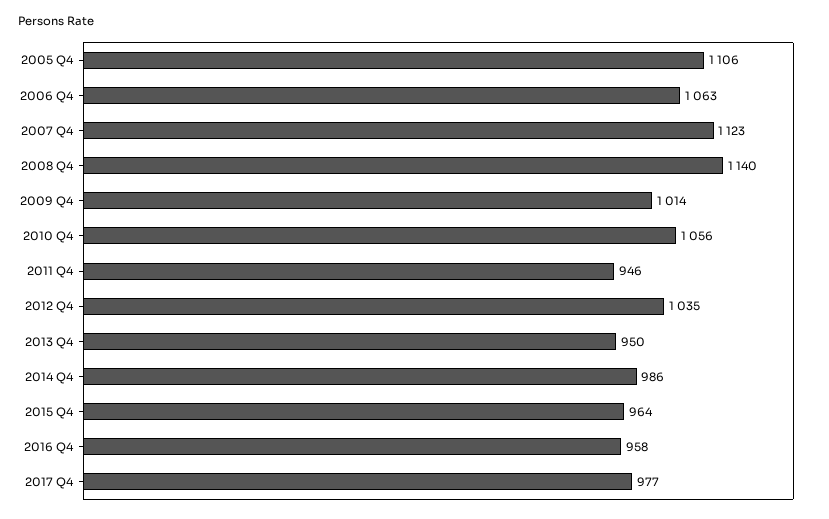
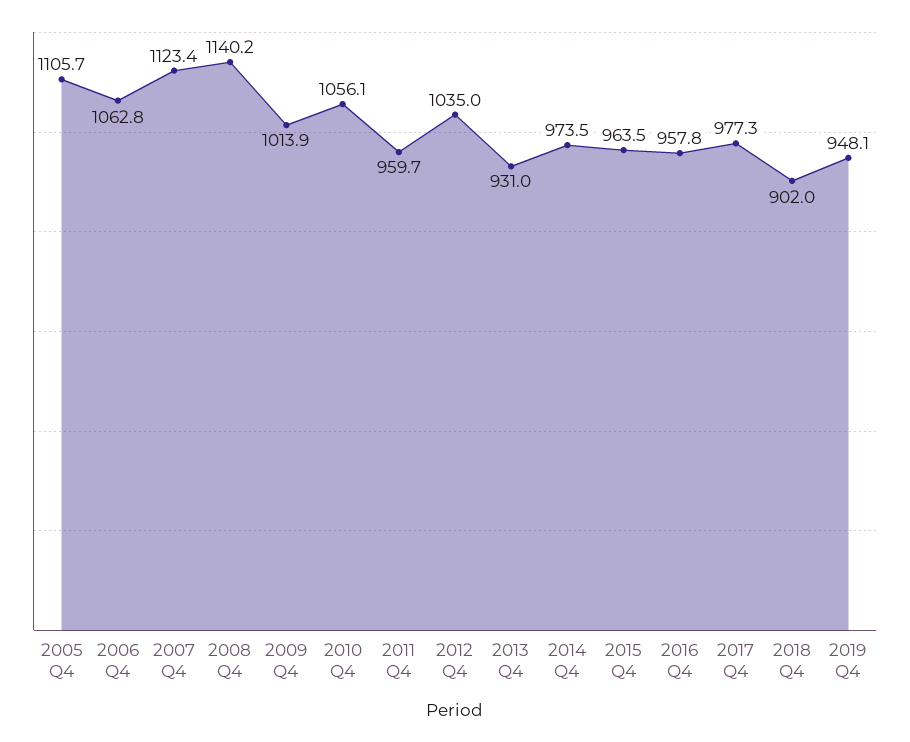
2011 Q4: 946 -> 959.7
2013 Q4: 950 -> 931
2014 Q4: 986 -> 973.5
2018 Q4: none -> 902
2019 Q4: none -> 948.1

